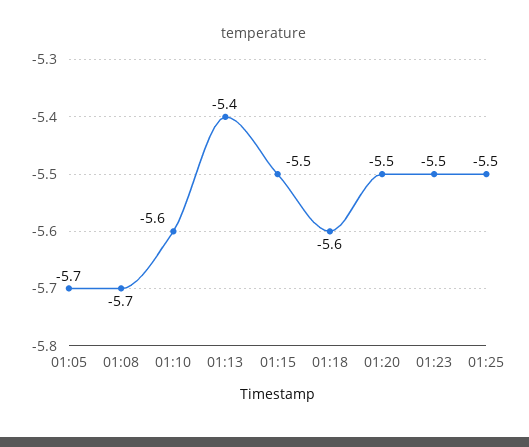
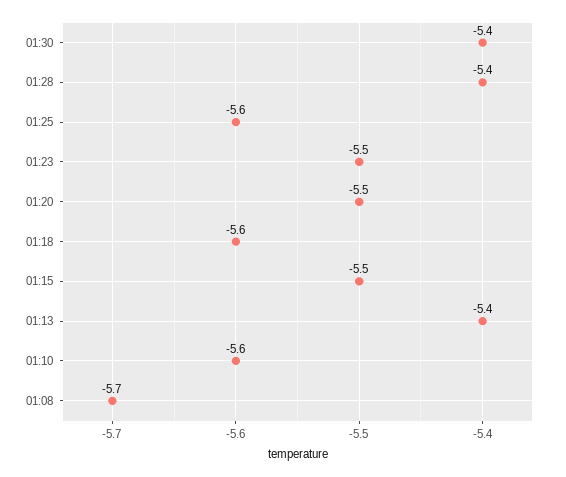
01:05: -5.7 -> none
01:25: -5.5 -> -5.6
01:30: none -> -5.4
01:28: none -> -5.4

